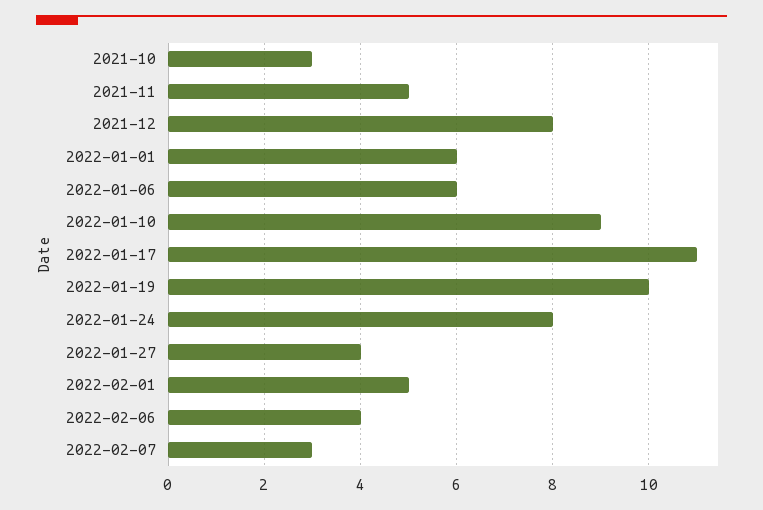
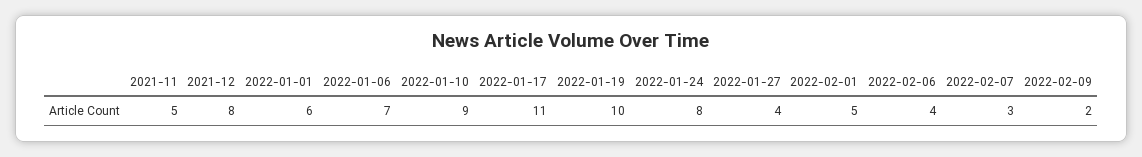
2021-10: 3 -> none
2022-01-06: 6 -> 7
2022-02-09: none -> 2

